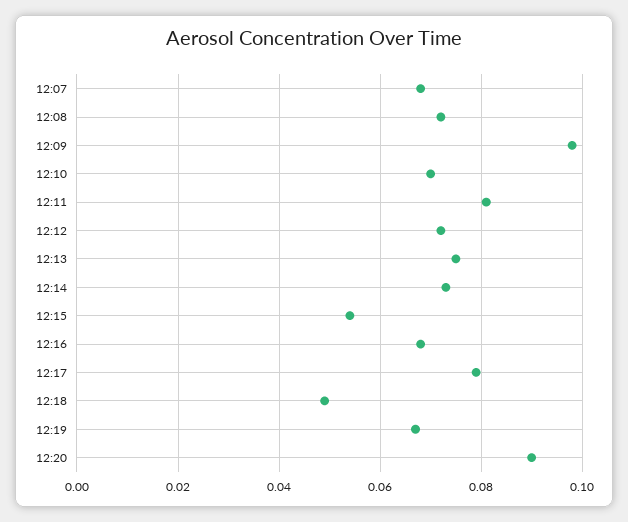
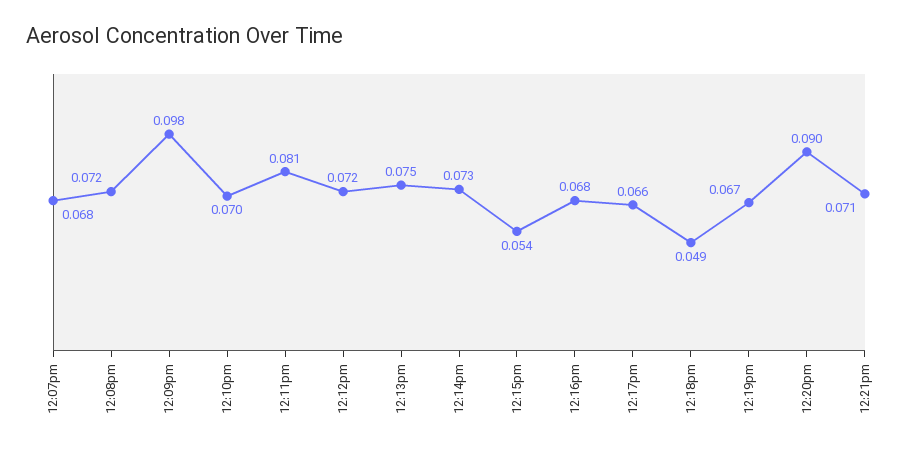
12:17: 0.08 -> 0.066
12:21pm: none -> 0.071

